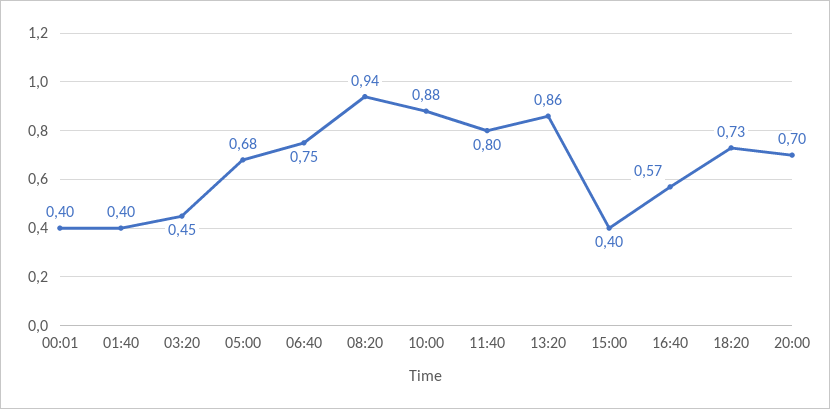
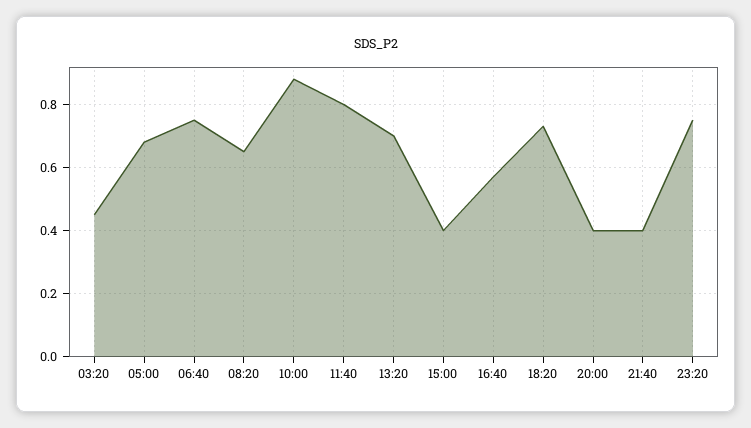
00:01: 0.4 -> none
01:40: 0.4 -> none
08:20: 0.94 -> 0.65
13:20: 0.86 -> 0.7
20:00: 0.7 -> 0.4
21:40: none -> 0.4
23:20: none -> 0.75

